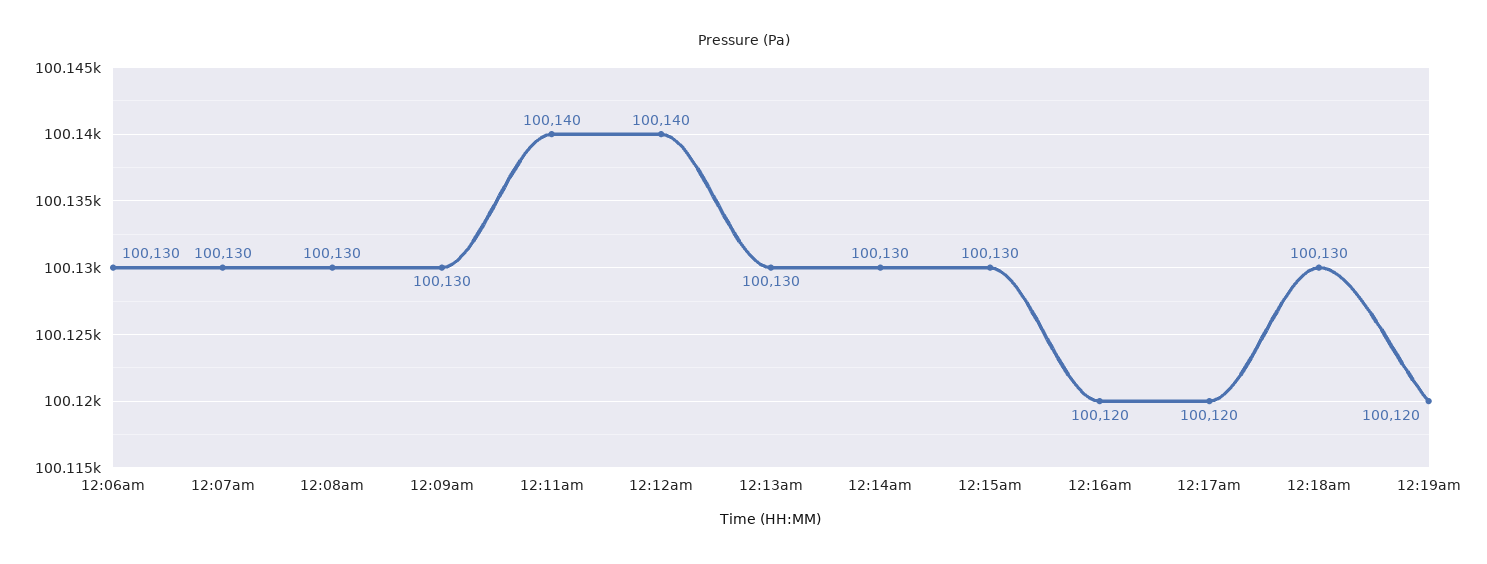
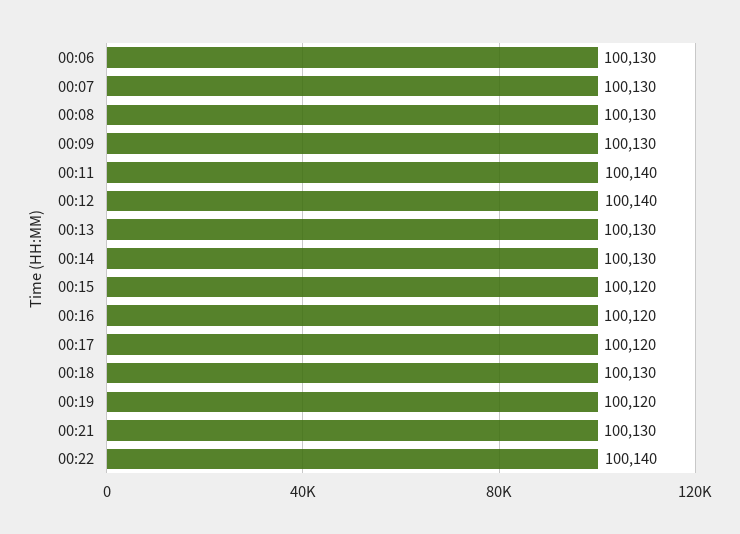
12:15am: 100130 -> 100120
00:21: none -> 100130
00:22: none -> 100140

